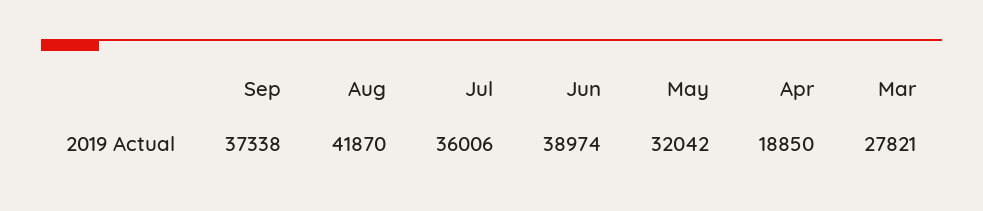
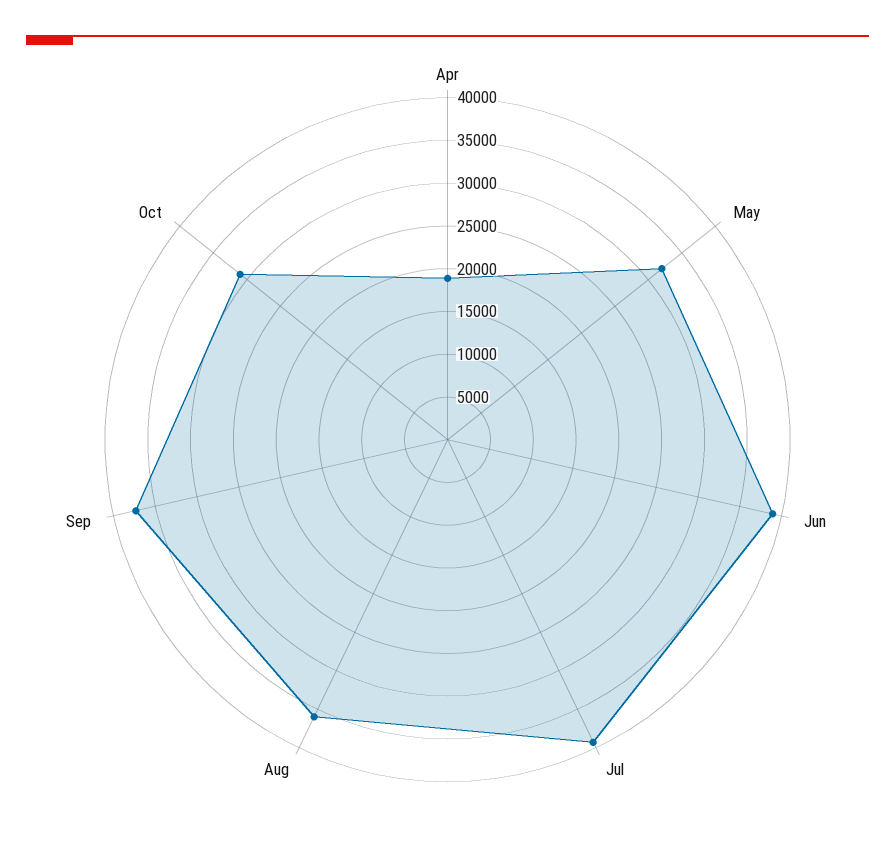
Aug: 41870 -> 36000
Jul: 36006 -> 39000
Mar: 27821 -> none
Oct: none -> 31000

